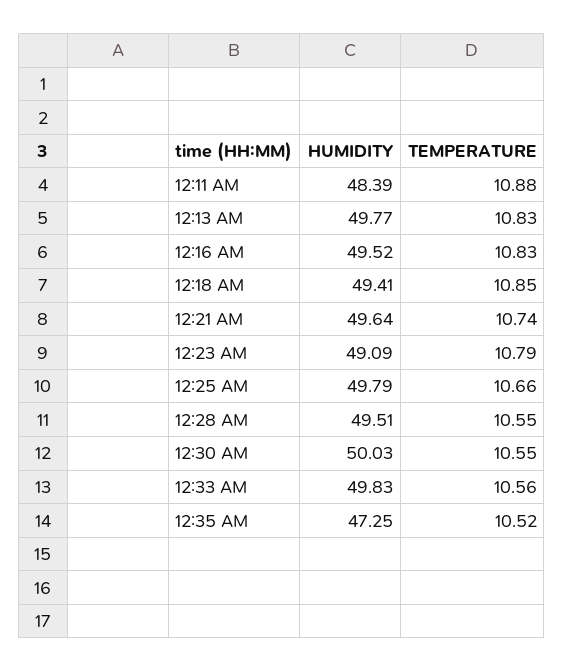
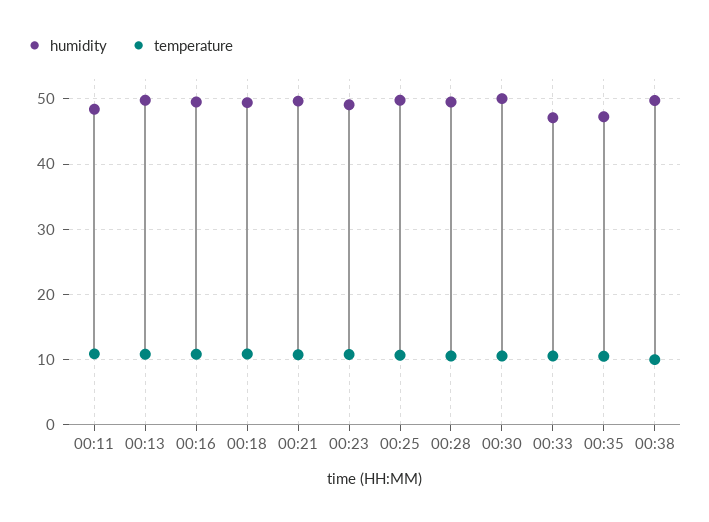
HUMIDITY, 12:33 AM: 49.83 -> 47
HUMIDITY, 00:38: none -> 50
TEMPERATURE, 00:38: none -> 10

